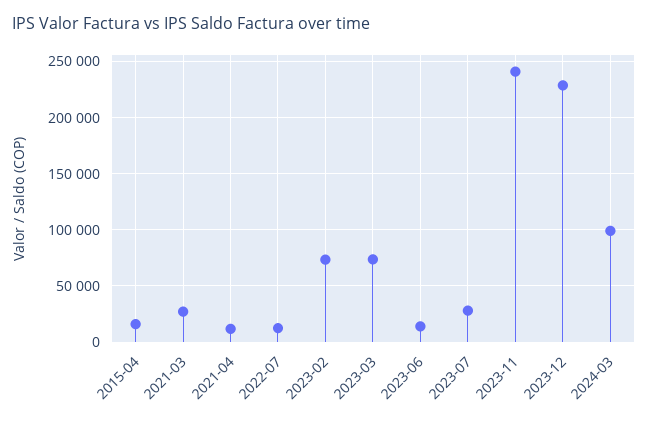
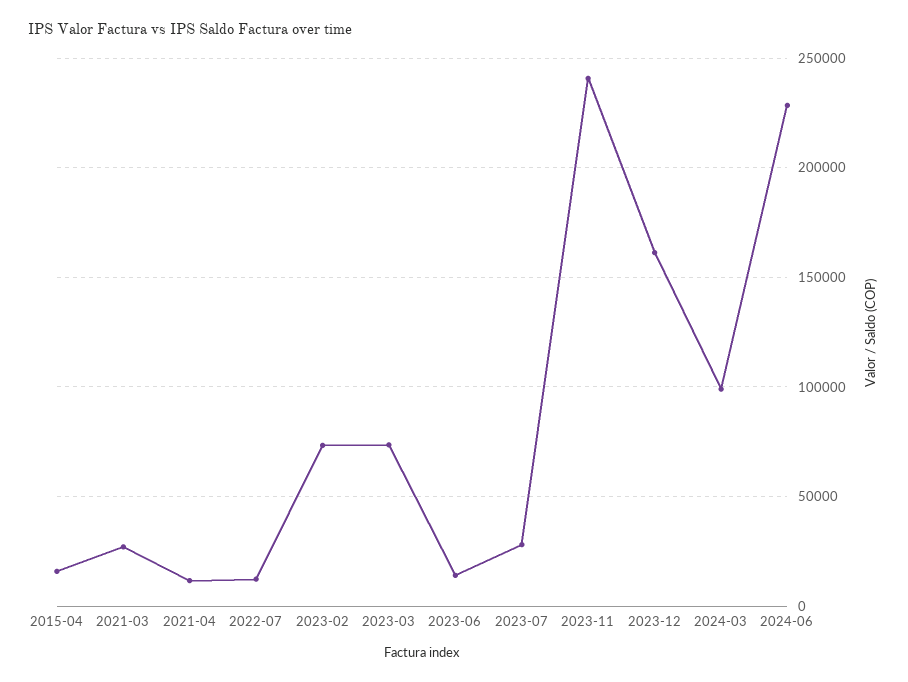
2023-12: 230000 -> 160000
2024-06: none -> 230000

